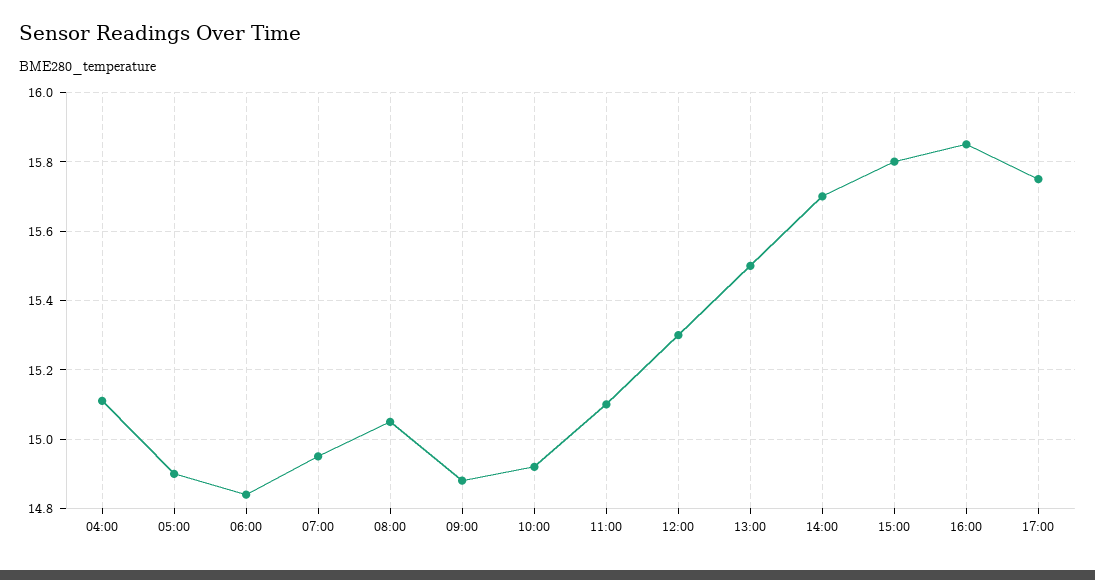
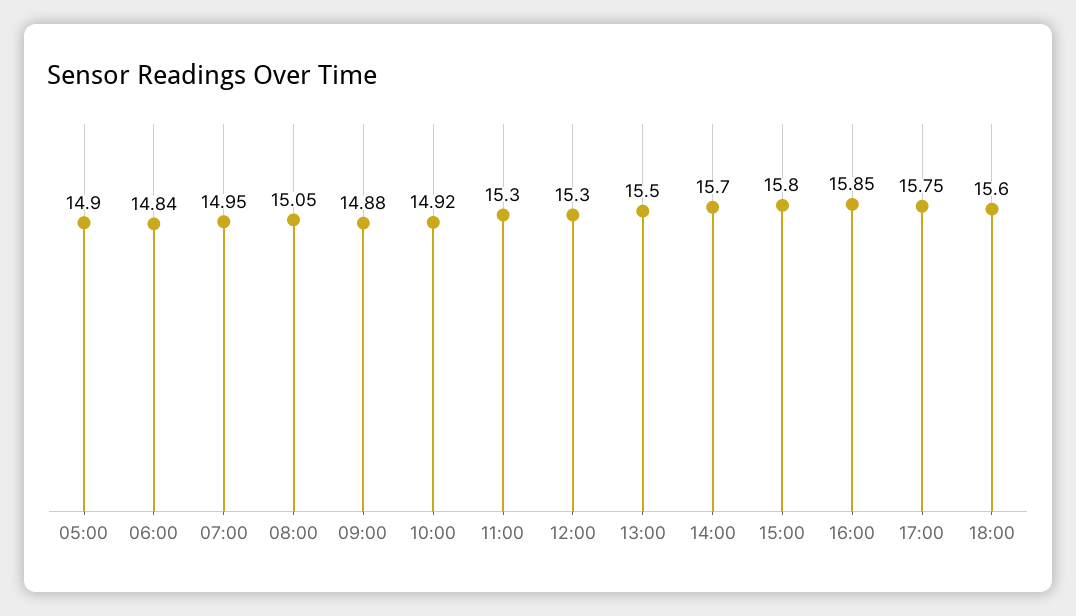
04:00: 15.1 -> none
11:00: 15.1 -> 15.3
18:00: none -> 15.6

